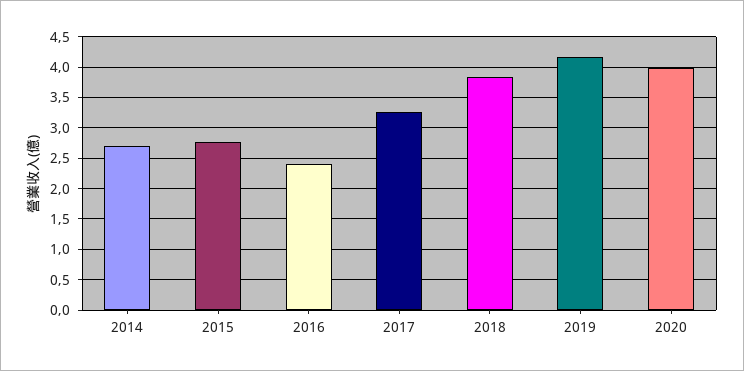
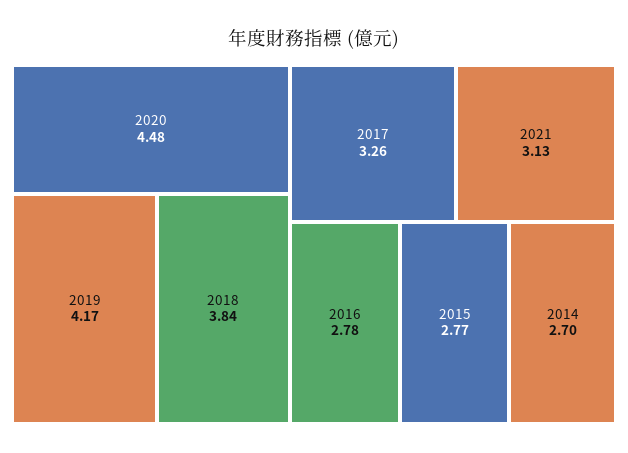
2016: 2.4 -> 2.78
2020: 4 -> 4.48
2021: none -> 3.13

